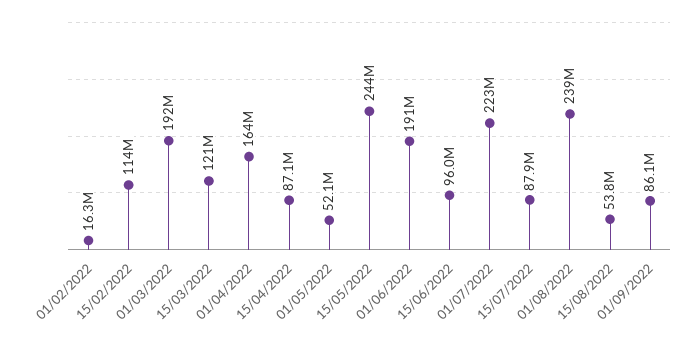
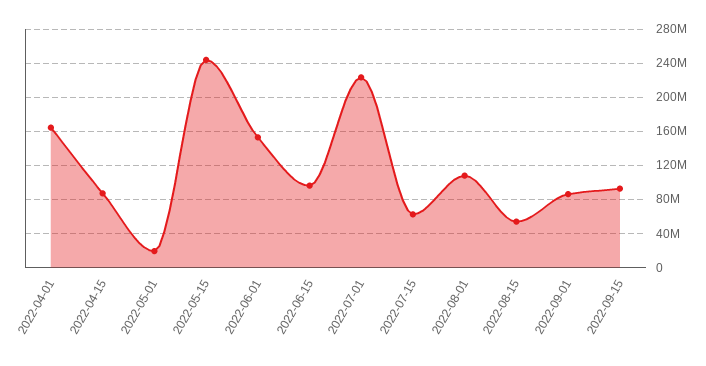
01/02/2022: 16300000 -> none
15/02/2022: 114000000 -> none
01/03/2022: 192000000 -> none
15/03/2022: 121000000 -> none
01/05/2022: 52100000 -> 20000000
01/06/2022: 191000000 -> 150000000
15/07/2022: 87900000 -> 60000000
01/08/2022: 239000000 -> 110000000
2022-09-15: none -> 90000000

